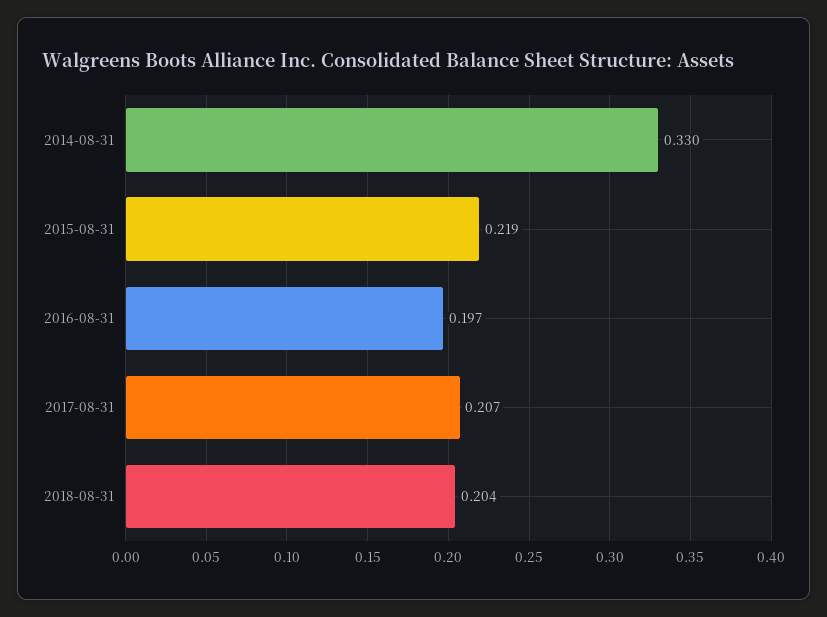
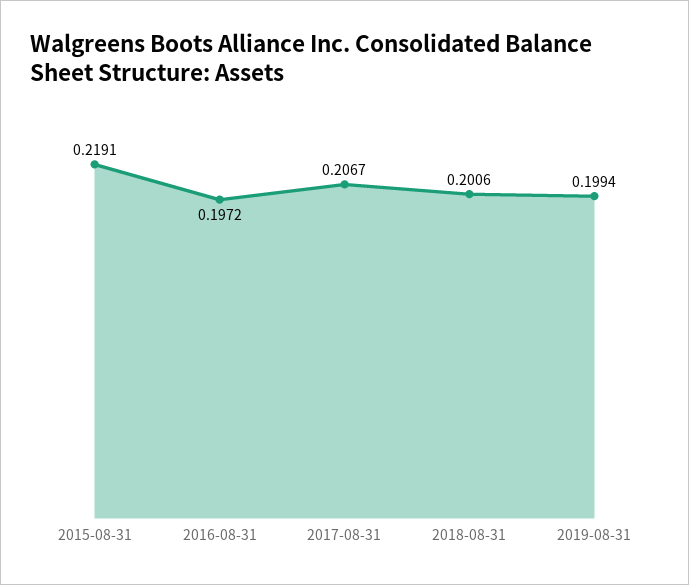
2014-08-31: 0.33 -> none
2018-08-31: 0.204 -> 0.2006
2019-08-31: none -> 0.1994

